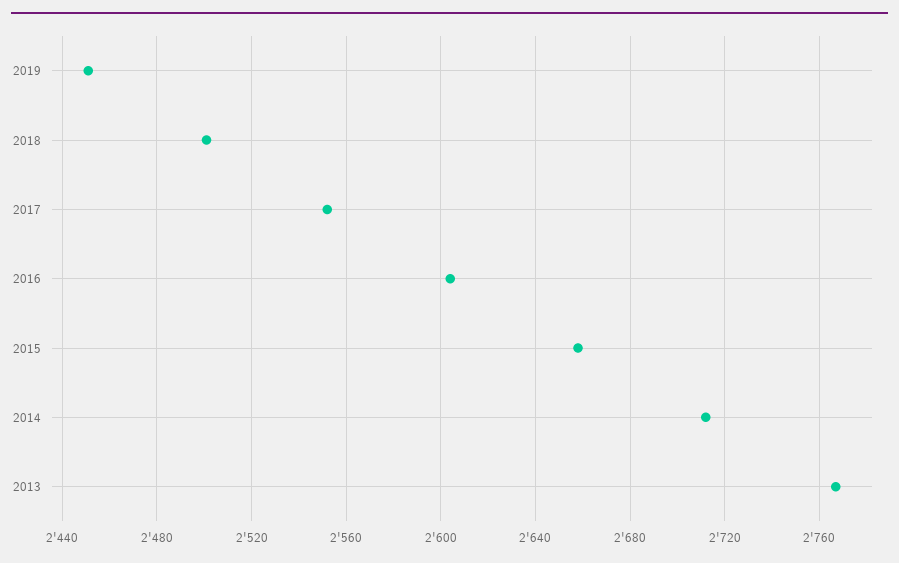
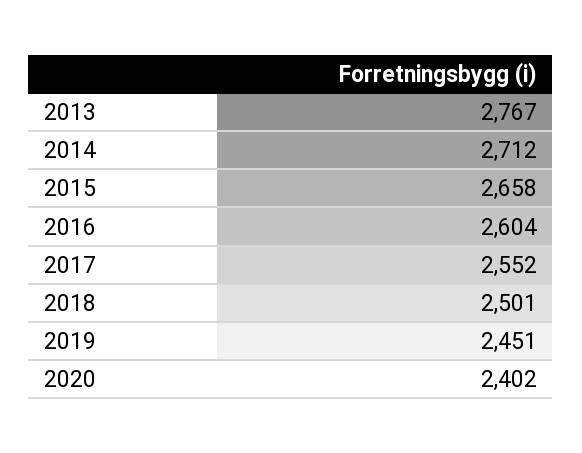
2020: none -> 2402

